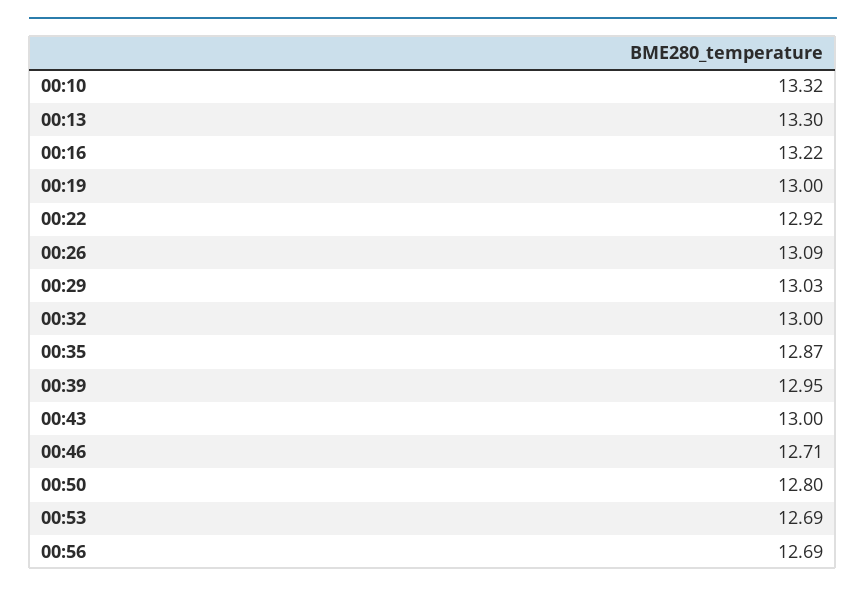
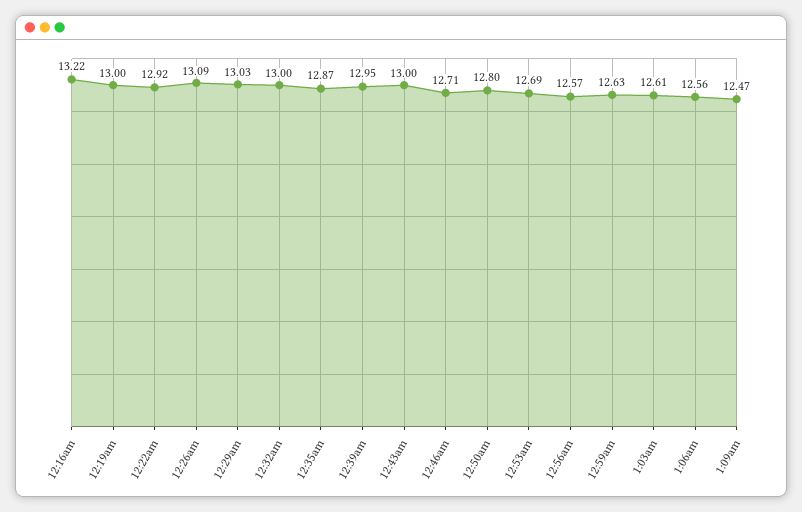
00:10: 13.32 -> none
00:13: 13.3 -> none
00:56: 12.69 -> 12.57
12:59am: none -> 12.63
1:03am: none -> 12.61
1:06am: none -> 12.56
1:09am: none -> 12.47

